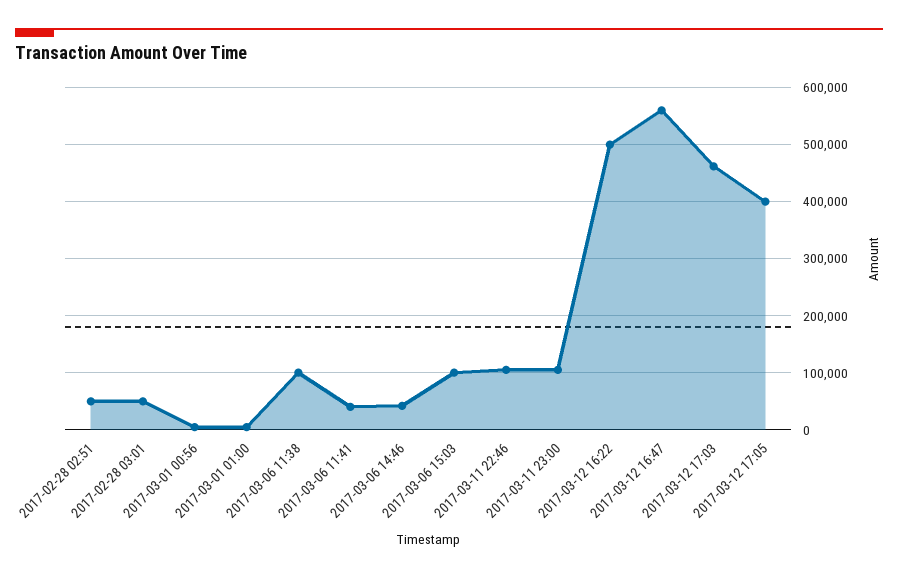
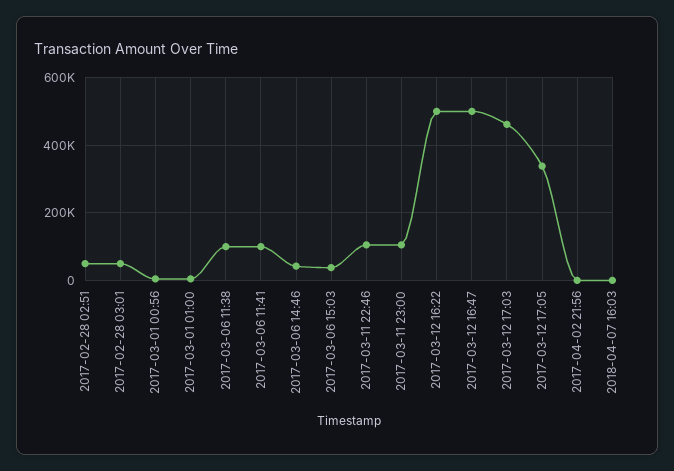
2017-03-06 11:41: 40000 -> 100000
2017-03-06 15:03: 100000 -> 40000
2017-03-12 16:47: 560000 -> 500000
2017-03-12 17:05: 400000 -> 340000
2017-04-02 21:56: none -> 0
2018-04-07 16:03: none -> 0

